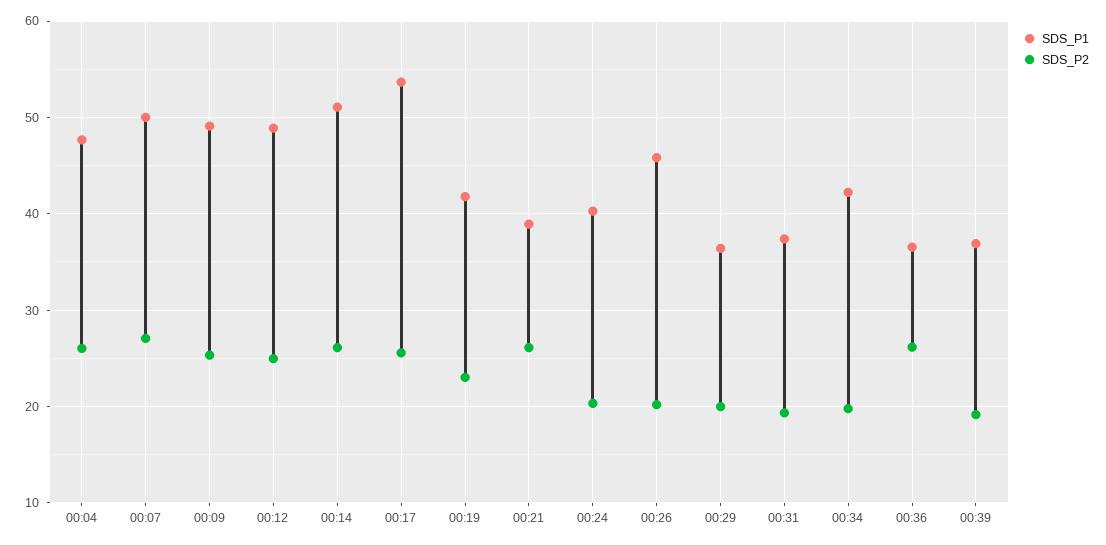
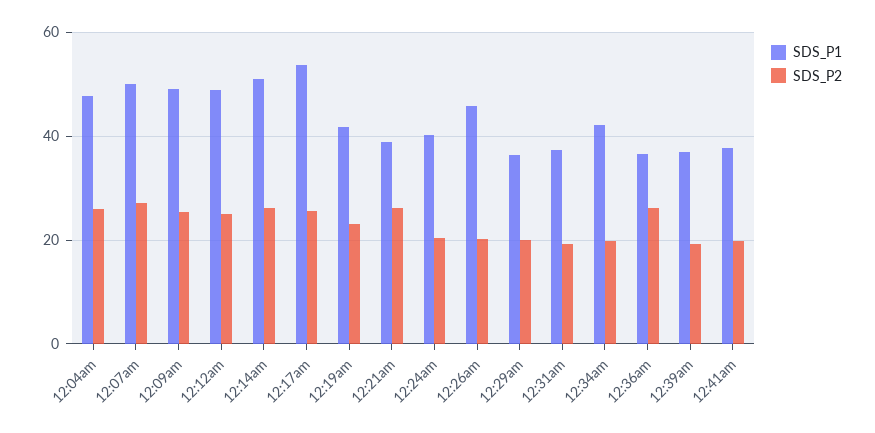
SDS_P1, 12:41am: none -> 38
SDS_P2, 12:41am: none -> 20

